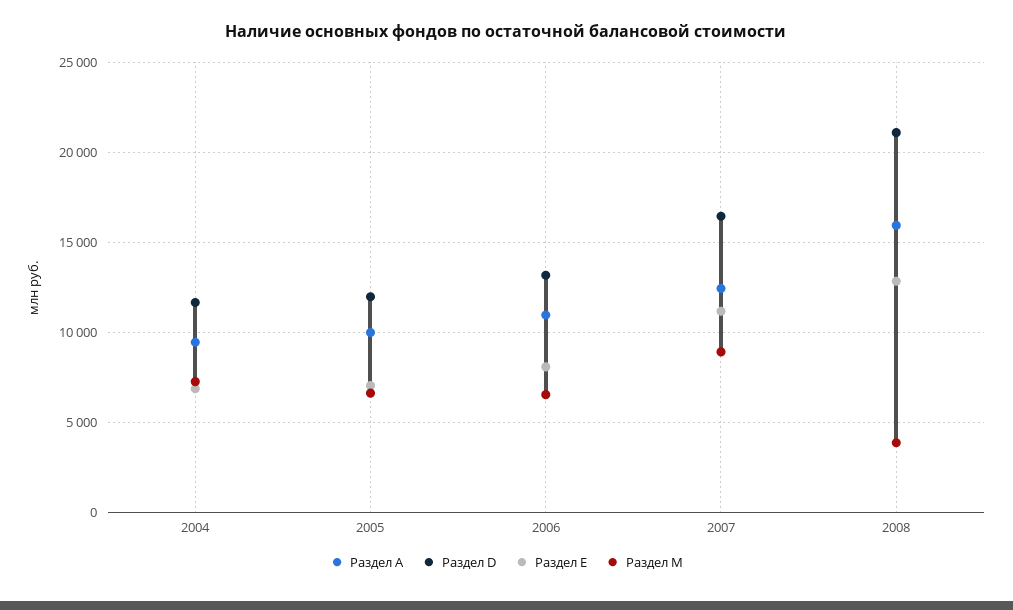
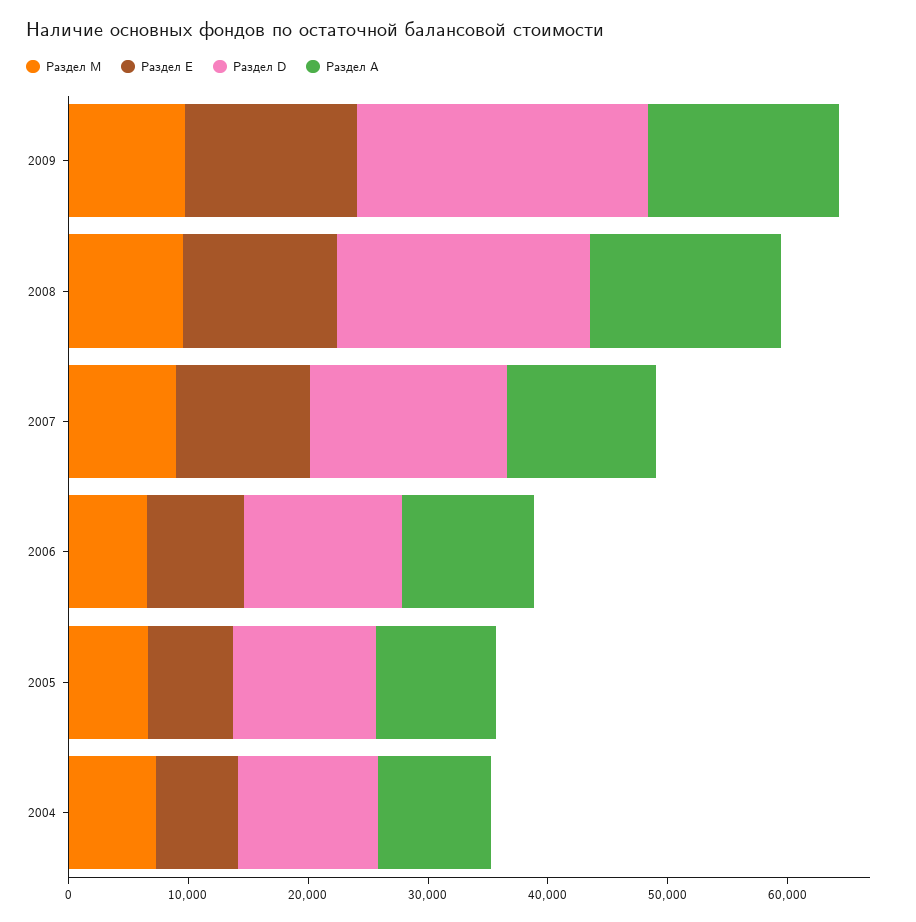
Раздел M, 2008: 4000 -> 10000
Раздел M, 2009: none -> 10000
Раздел E, 2009: none -> 14000
Раздел D, 2009: none -> 24000
Раздел А, 2009: none -> 16000

